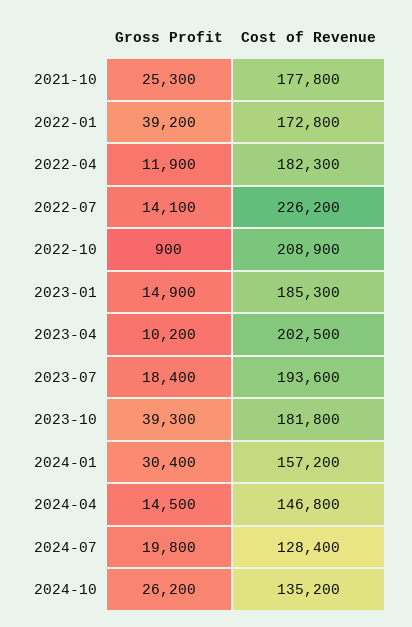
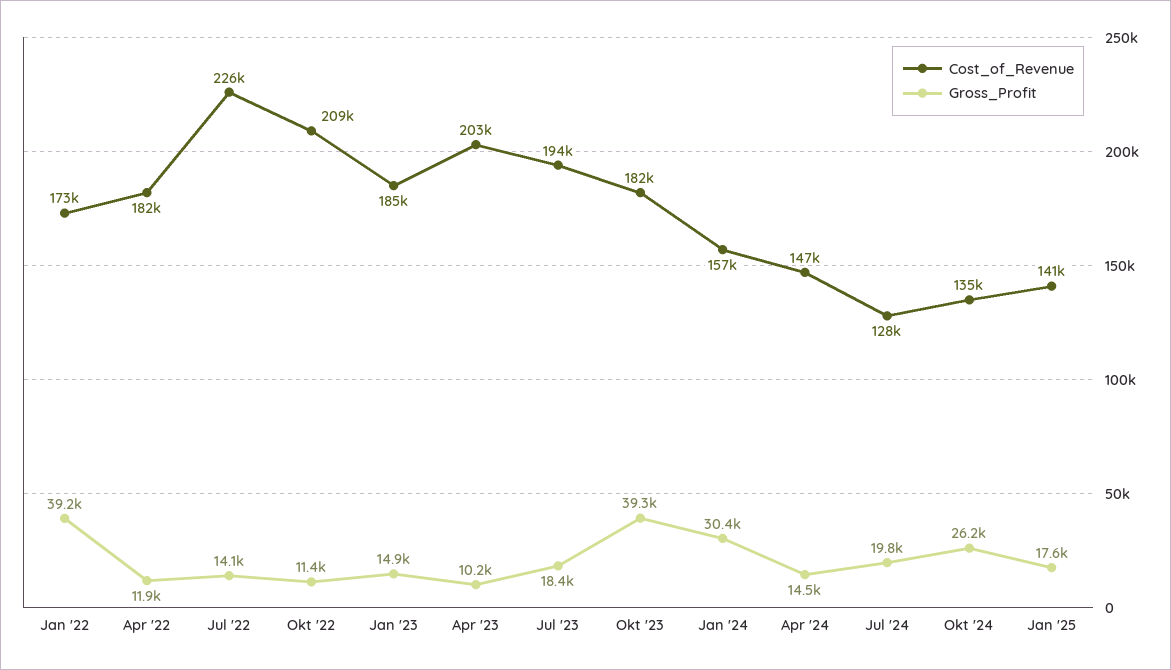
Gross Profit, 2021-10: 25300 -> none
Cost of Revenue, 2021-10: 177800 -> none
Gross Profit, 2022-10: 900 -> 11400
Cost of Revenue, Jan '25: none -> 141000
Gross Profit, Jan '25: none -> 17600

